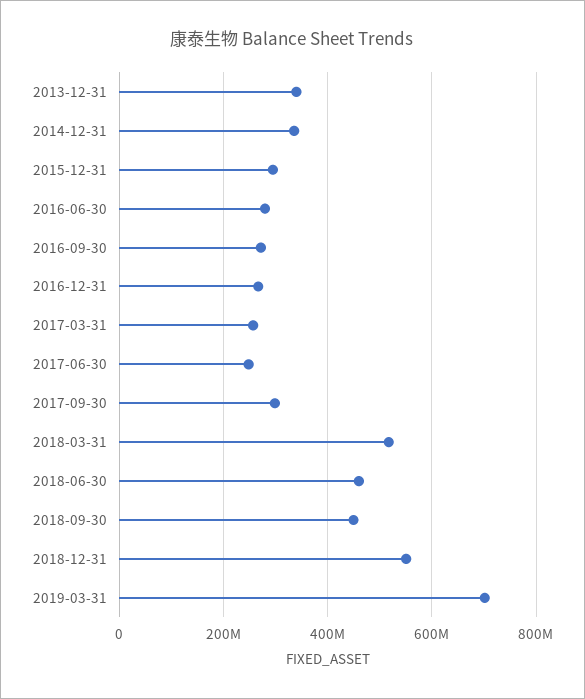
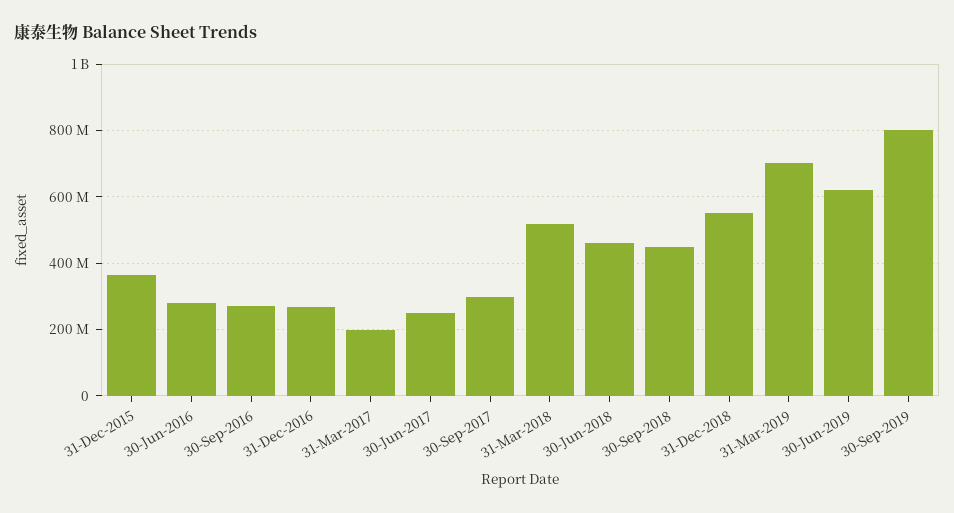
2013-12-31: 340000000 -> none
2014-12-31: 340000000 -> none
2015-12-31: 300000000 -> 360000000
2017-03-31: 260000000 -> 200000000
30-Jun-2019: none -> 620000000
30-Sep-2019: none -> 800000000

